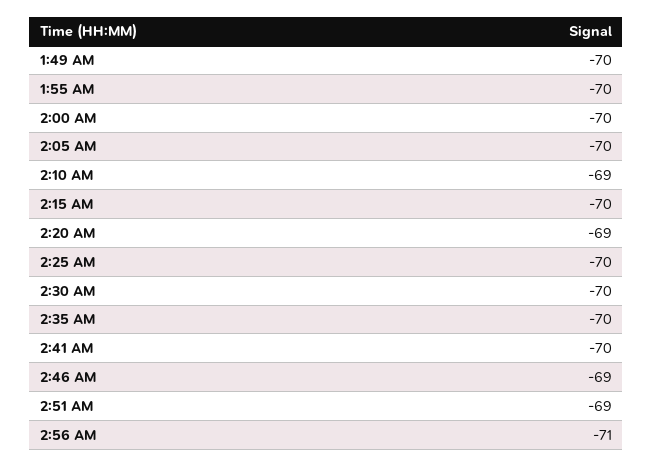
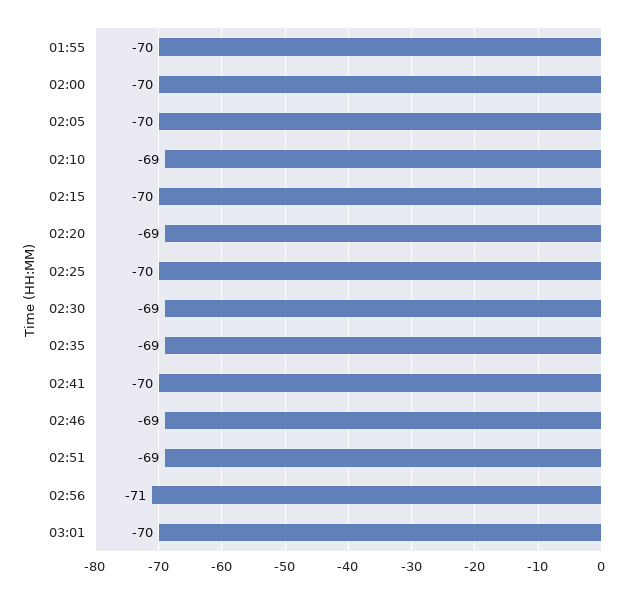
1:49 AM: -70 -> none
2:30 AM: -70 -> -69
2:35 AM: -70 -> -69
03:01: none -> -70

